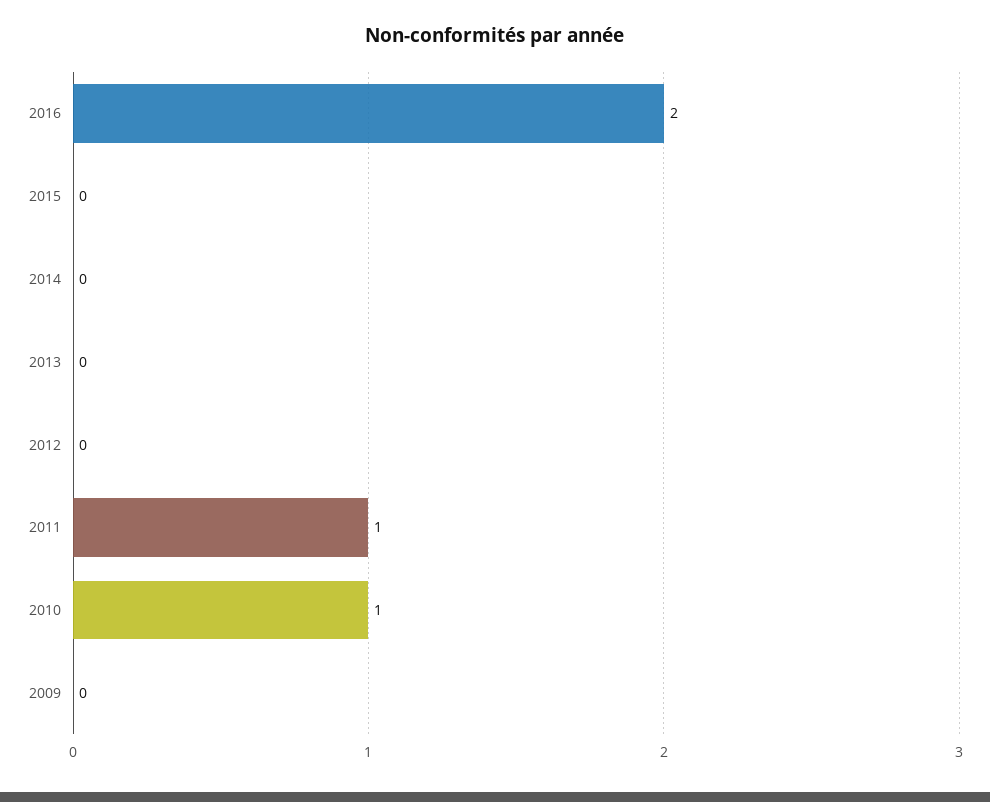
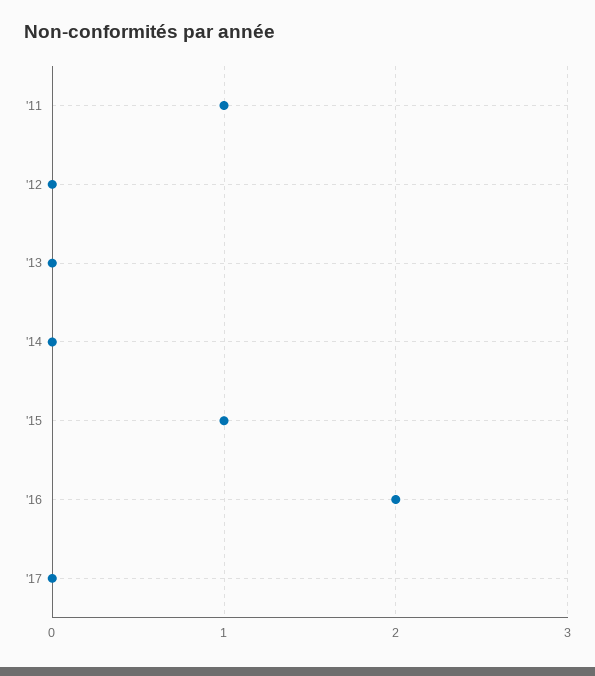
2015: 0 -> 1
2010: 1 -> none
2009: 0 -> none
'17: none -> 0

